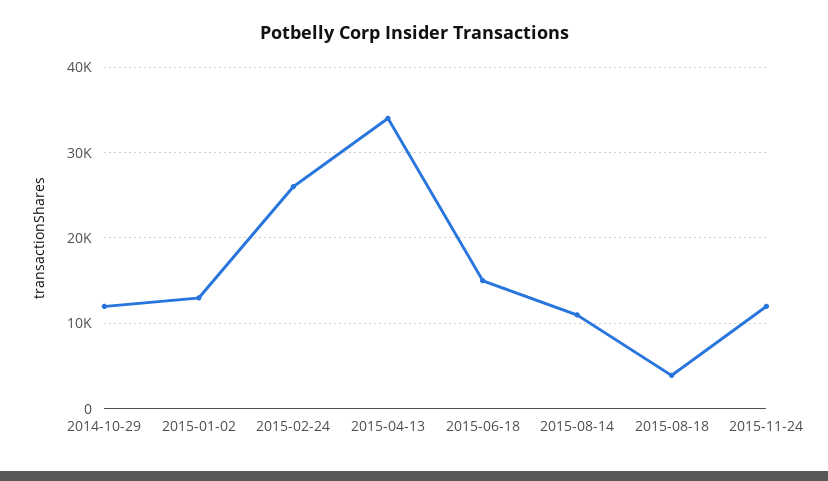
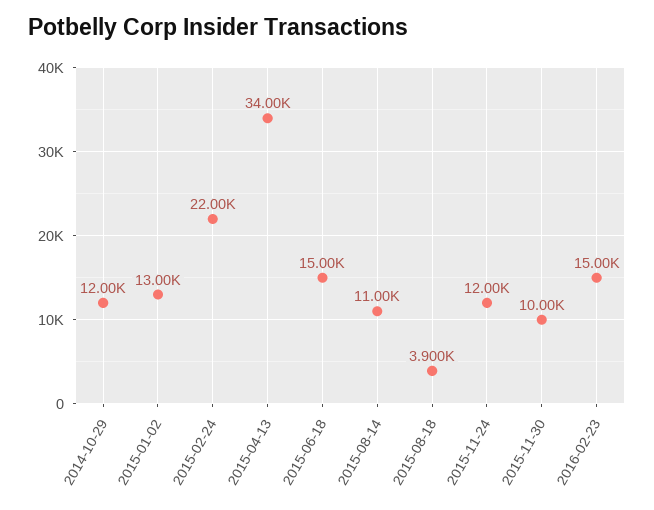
2015-02-24: 26000 -> 22000
2015-11-30: none -> 10000
2016-02-23: none -> 15000

